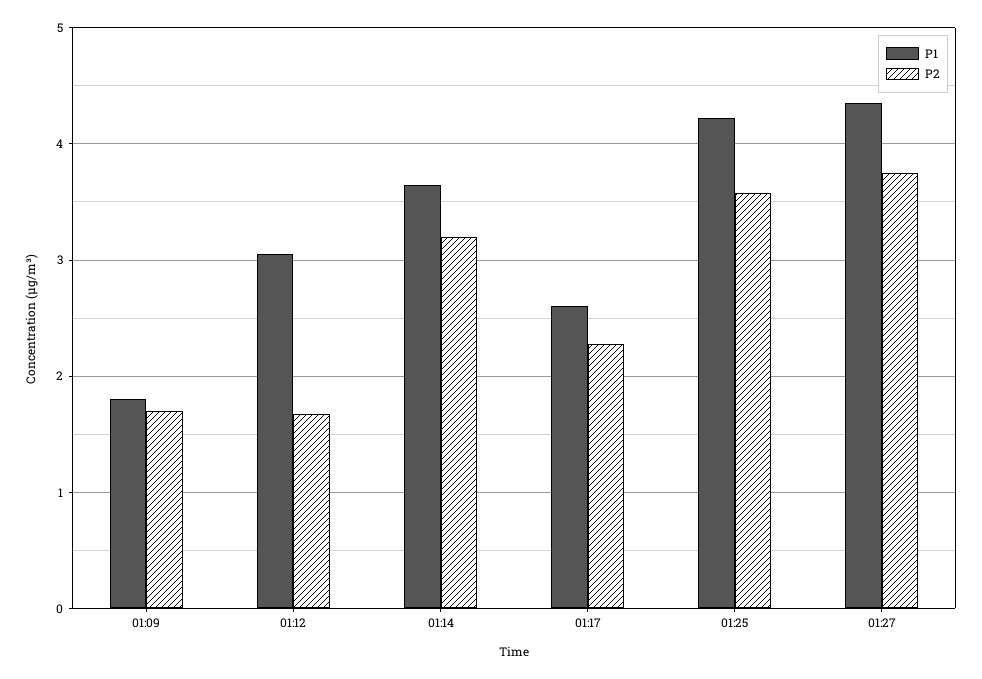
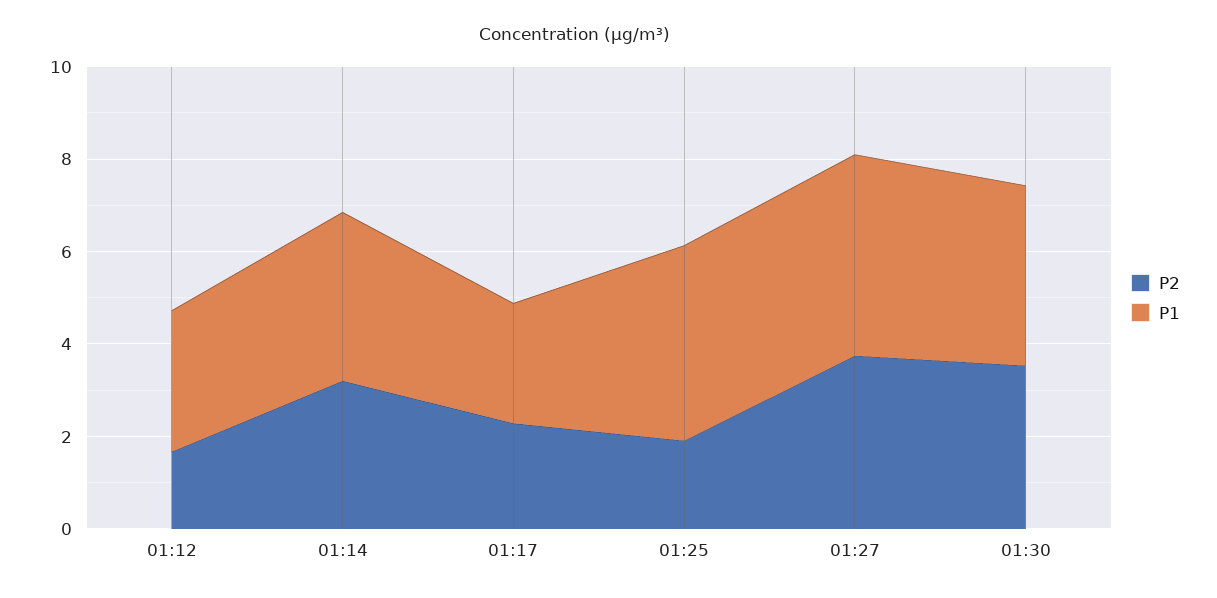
P1, 01:09: 1.8 -> none
P2, 01:09: 1.7 -> none
P2, 01:25: 3.6 -> 2
P2, 01:30: none -> 3.5
P1, 01:30: none -> 4

